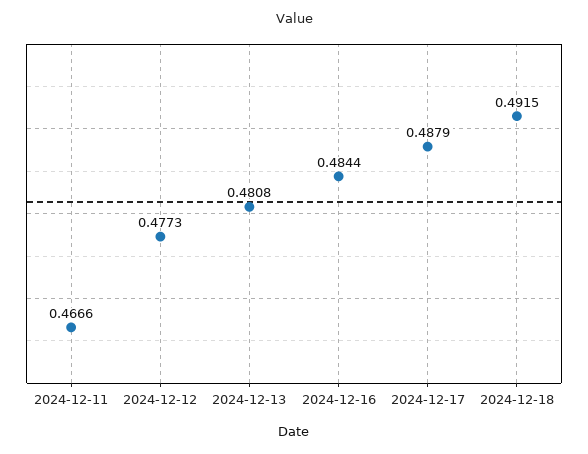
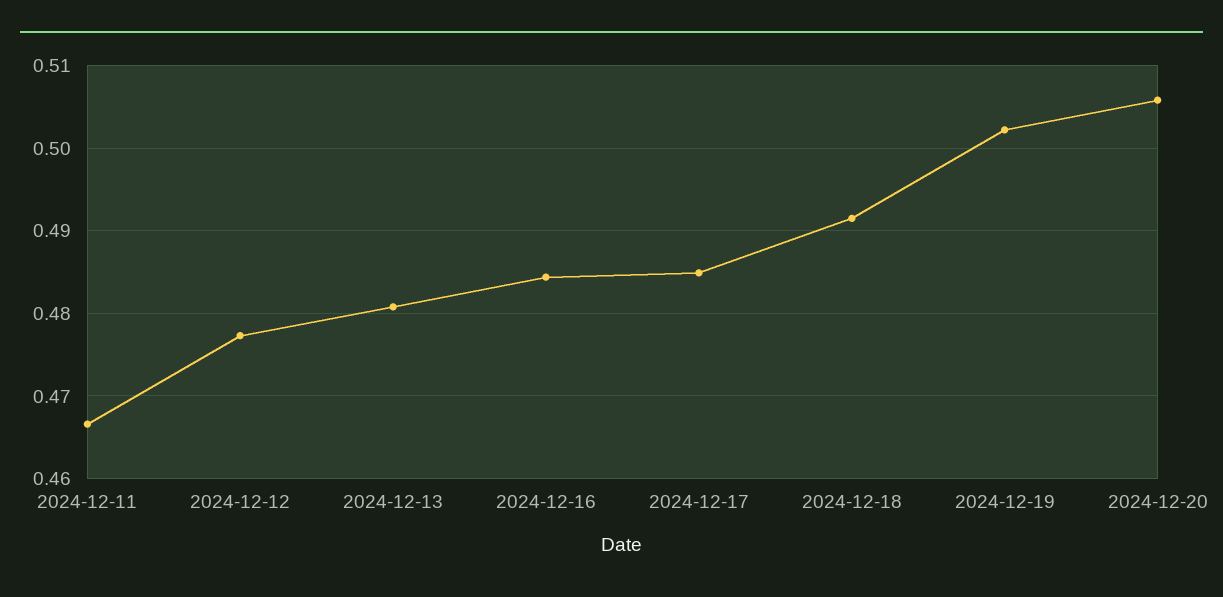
2024-12-17: 0.4879 -> 0.485
2024-12-19: none -> 0.502
2024-12-20: none -> 0.506

